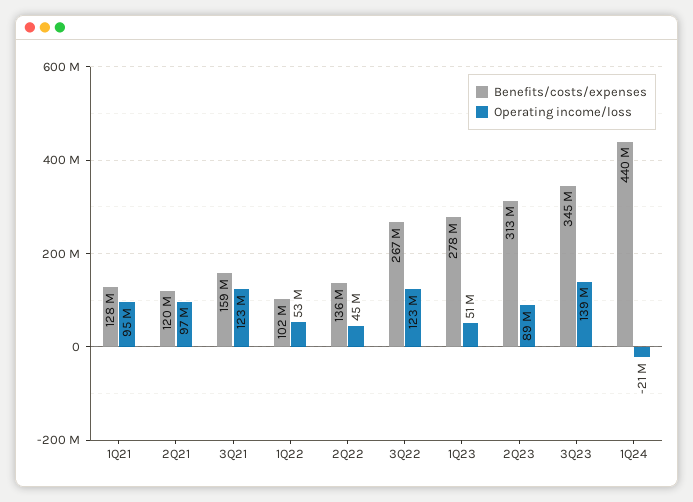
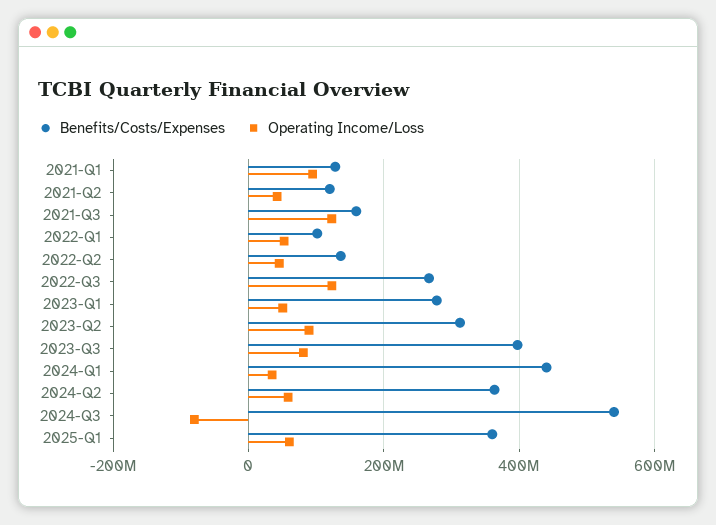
Operating income/loss, 2Q21: 97000000 -> 40000000
Benefits/costs/expenses, 3Q23: 345000000 -> 400000000
Operating income/loss, 3Q23: 139000000 -> 80000000
Operating income/loss, 1Q24: -21000000 -> 40000000
Benefits/costs/expenses, 2024-Q2: none -> 360000000
Operating income/loss, 2024-Q2: none -> 60000000
Benefits/costs/expenses, 2024-Q3: none -> 540000000
Operating income/loss, 2024-Q3: none -> -80000000
Benefits/costs/expenses, 2025-Q1: none -> 360000000
Operating income/loss, 2025-Q1: none -> 60000000

